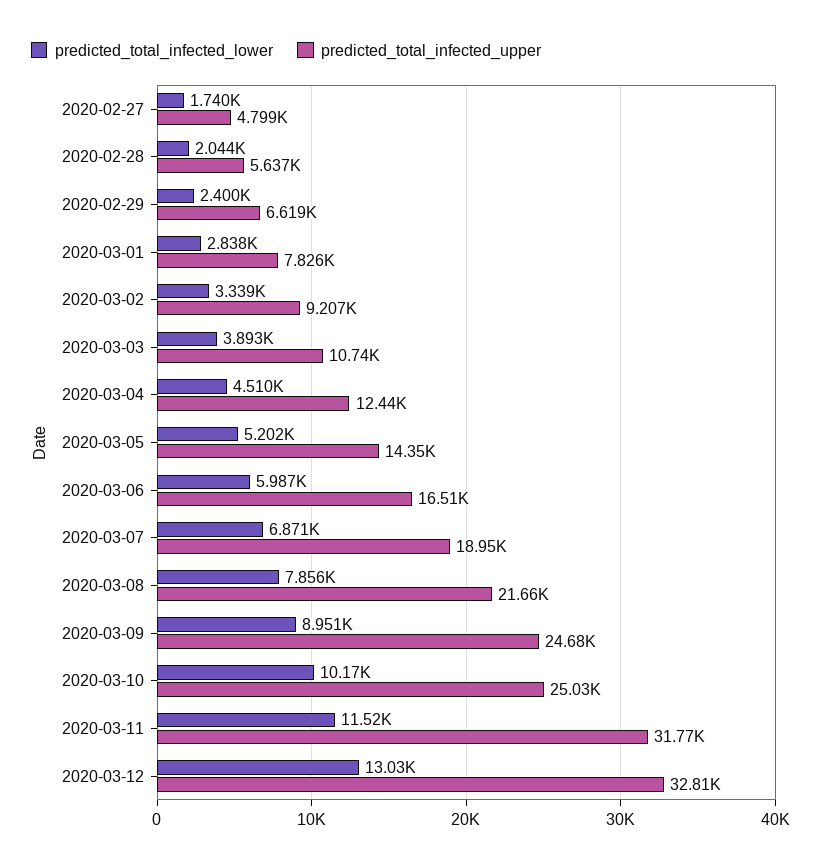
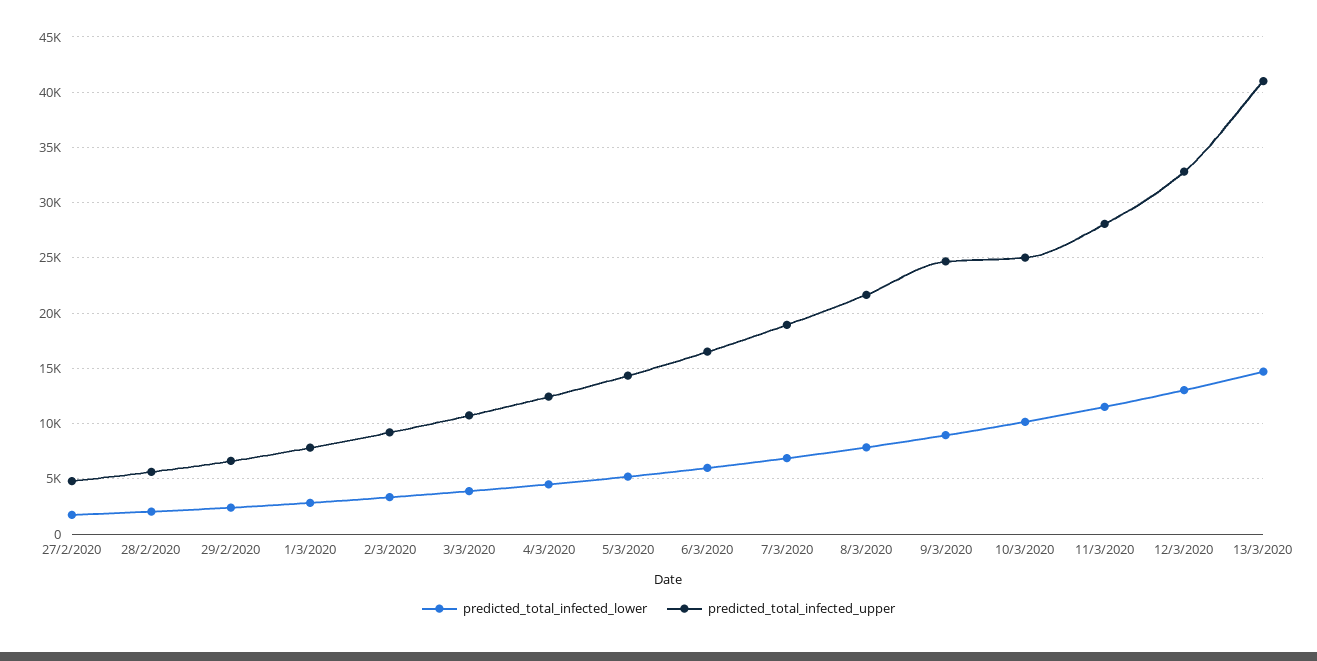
predicted_total_infected_upper, 2020-03-11: 31770 -> 28000
predicted_total_infected_lower, 13/3/2020: none -> 15000
predicted_total_infected_upper, 13/3/2020: none -> 41000

